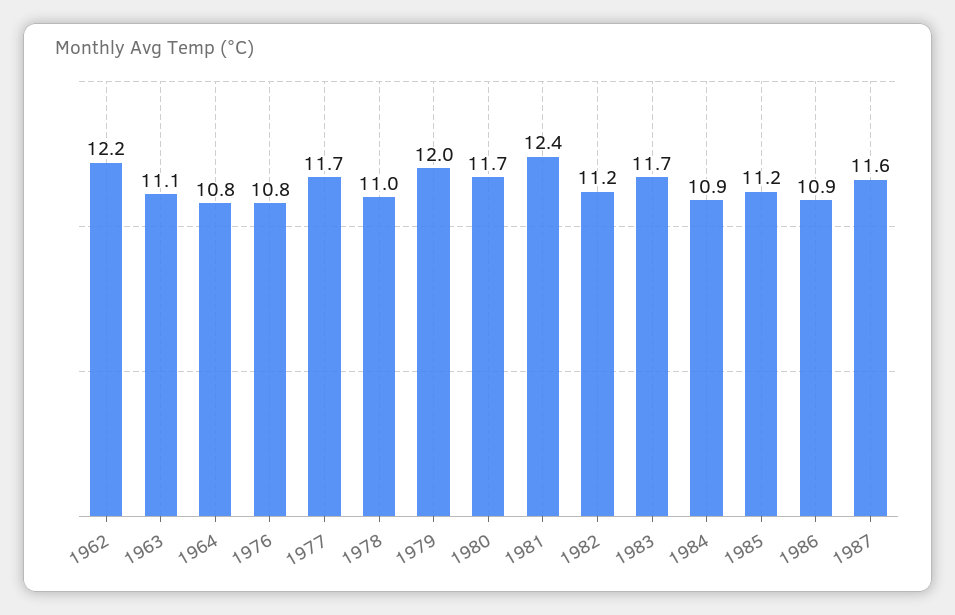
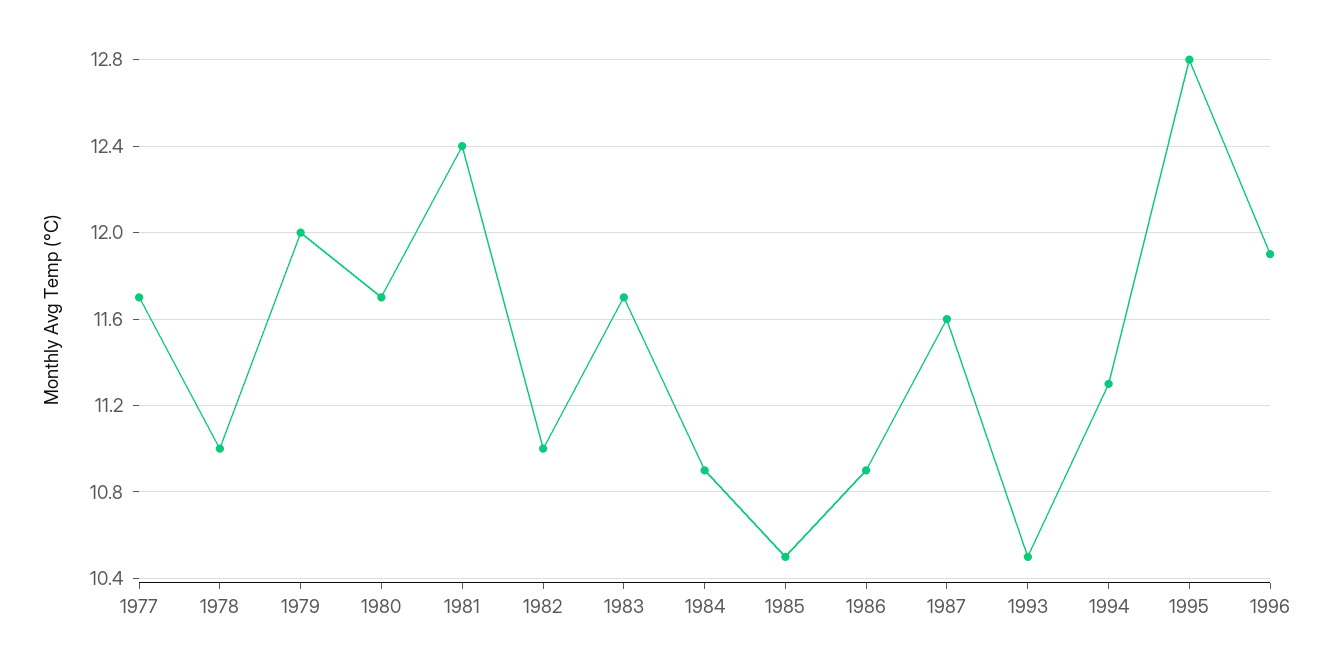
1962: 12.2 -> none
1963: 11.1 -> none
1964: 10.8 -> none
1976: 10.8 -> none
1982: 11.2 -> 11
1985: 11.2 -> 10.5
1993: none -> 10.5
1994: none -> 11.3
1995: none -> 12.8
1996: none -> 11.9

